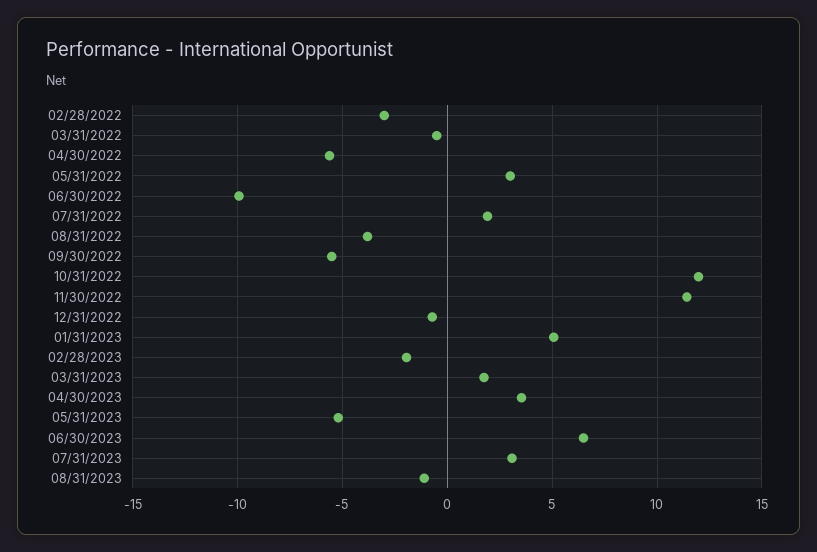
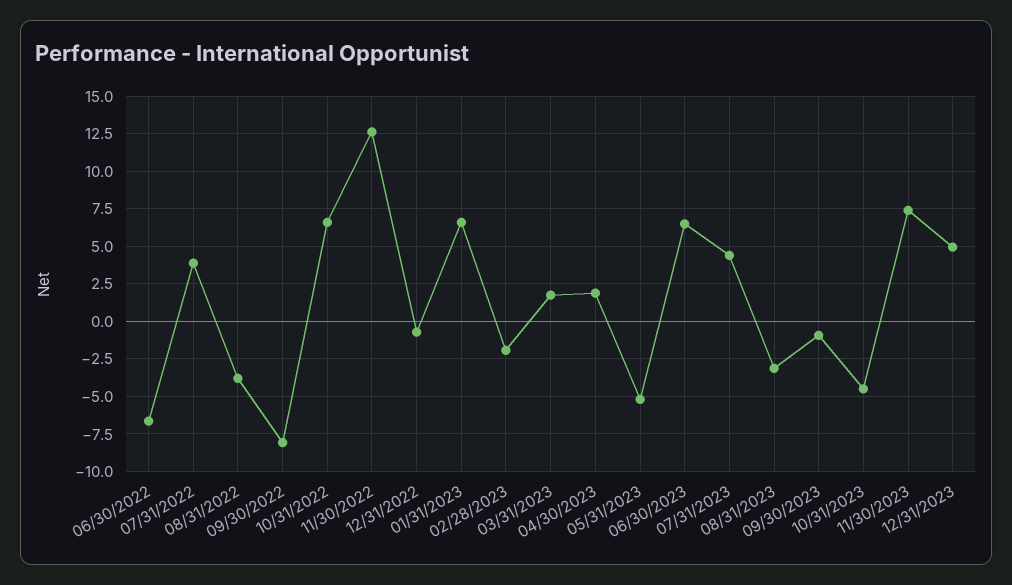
02/28/2022: -3 -> none
03/31/2022: -0.5 -> none
04/30/2022: -5.5 -> none
05/31/2022: 3 -> none
06/30/2022: -10 -> -6.5
07/31/2022: 2 -> 4
09/30/2022: -5.5 -> -8
10/31/2022: 12 -> 6.5
11/30/2022: 11.5 -> 12.5
01/31/2023: 5 -> 6.5
04/30/2023: 3.5 -> 2
07/31/2023: 3 -> 4.5
08/31/2023: -1 -> -3
09/30/2023: none -> -1
10/31/2023: none -> -4.5
11/30/2023: none -> 7.5
12/31/2023: none -> 5

